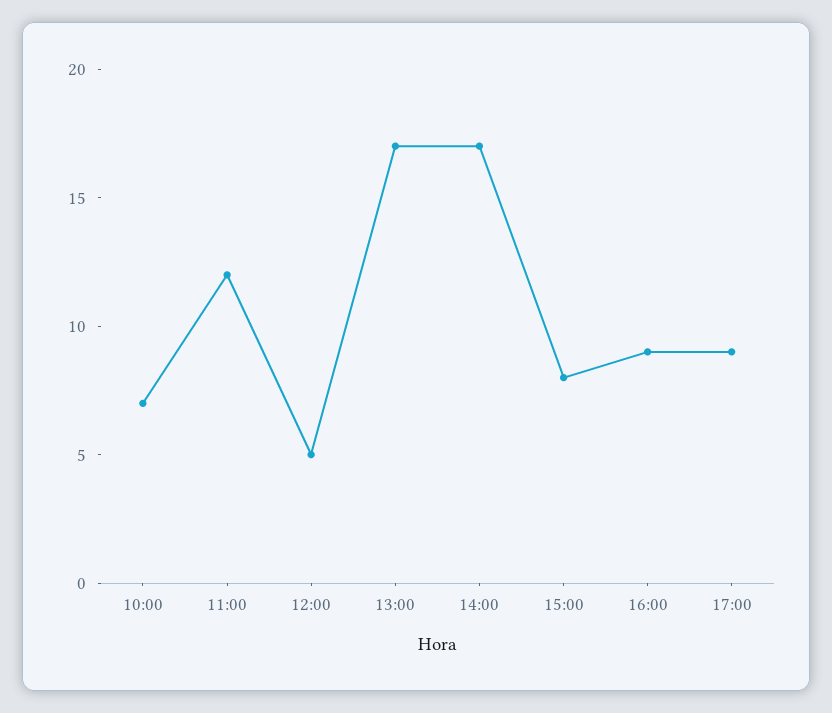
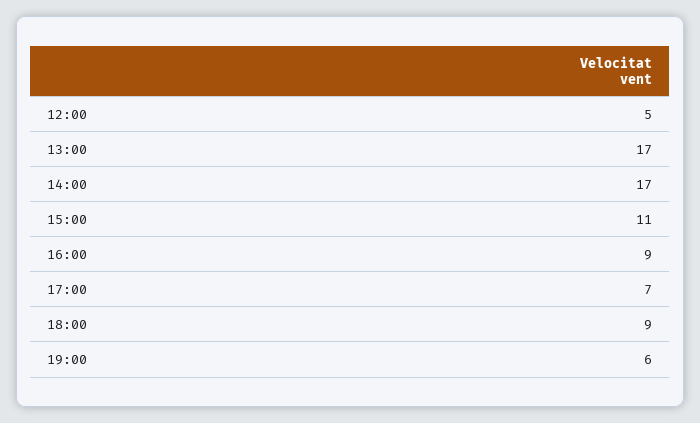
10:00: 7 -> none
11:00: 12 -> none
15:00: 8 -> 11
17:00: 9 -> 7
18:00: none -> 9
19:00: none -> 6

